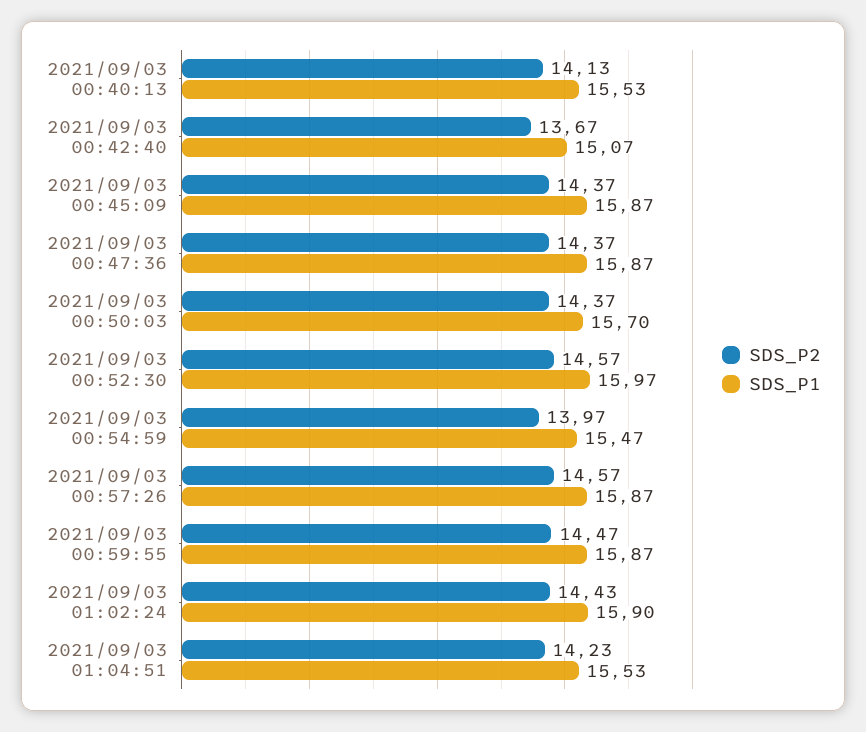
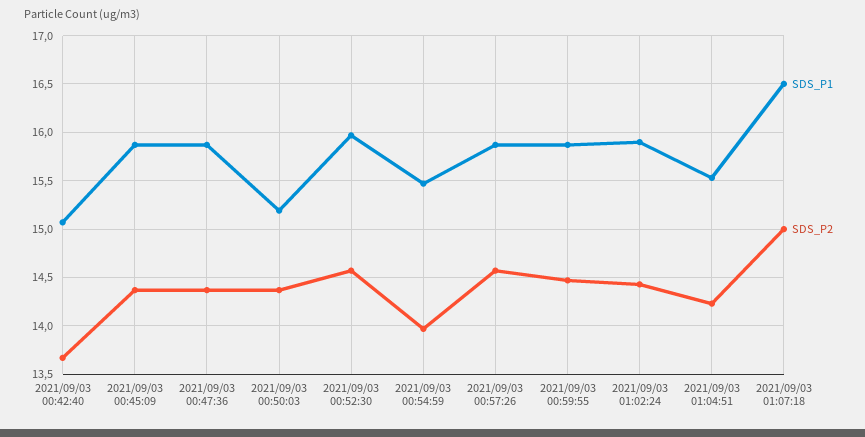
SDS_P2, 2021/09/03 00:40:13: 14.13 -> none
SDS_P1, 2021/09/03 00:40:13: 15.53 -> none
SDS_P1, 2021/09/03 00:50:03: 15.7 -> 15.2
SDS_P1, 2021/09/03 01:07:18: none -> 16.5
SDS_P2, 2021/09/03 01:07:18: none -> 15

